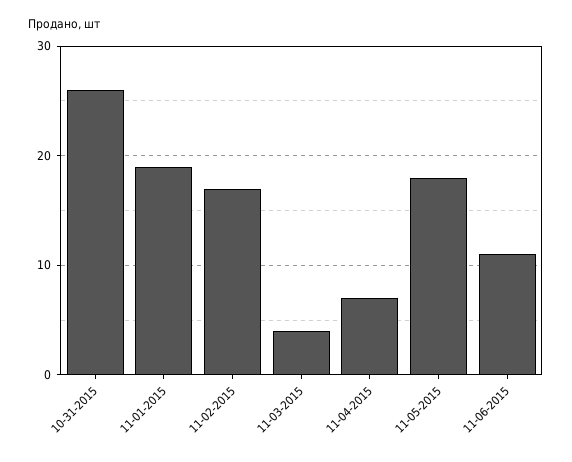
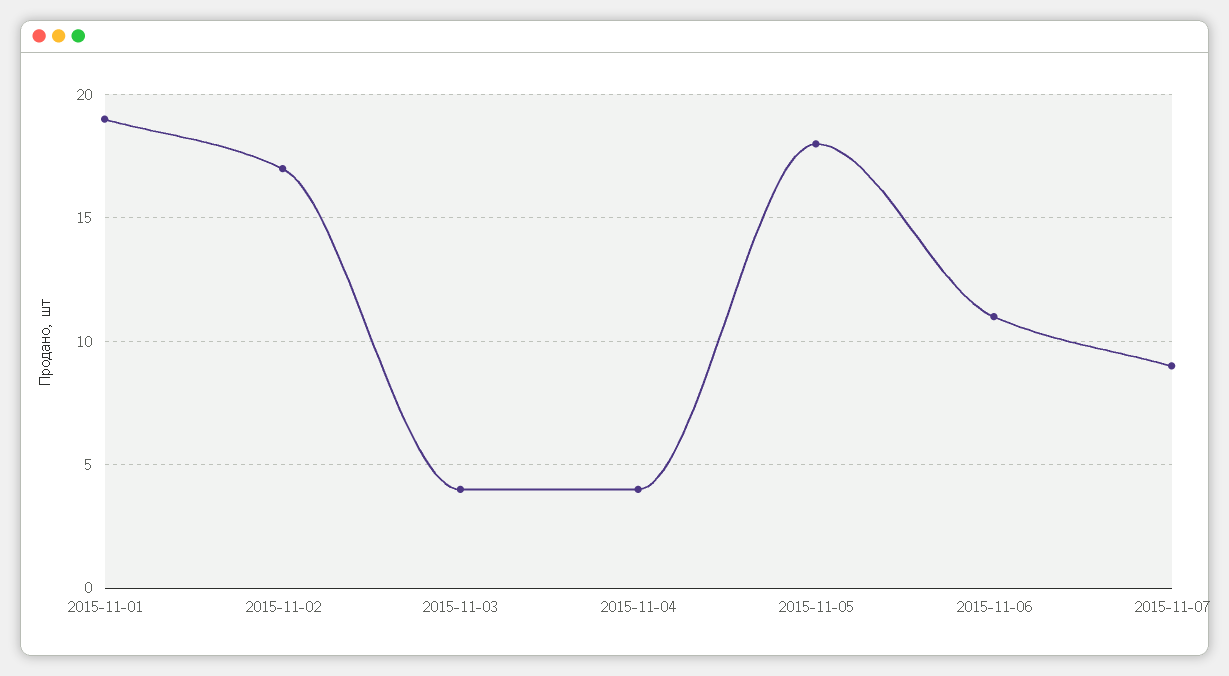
10-31-2015: 26 -> none
11-04-2015: 7 -> 4
2015-11-07: none -> 9

